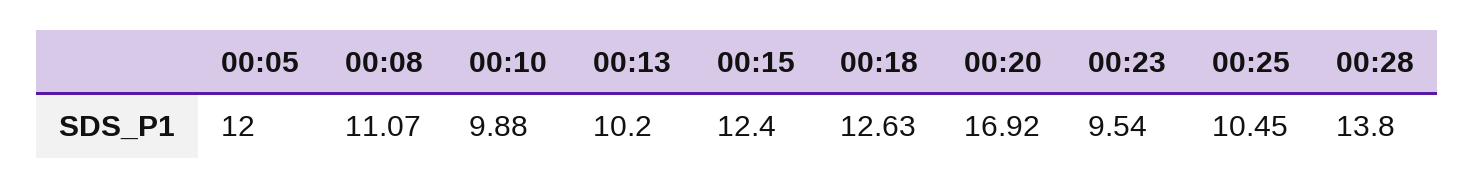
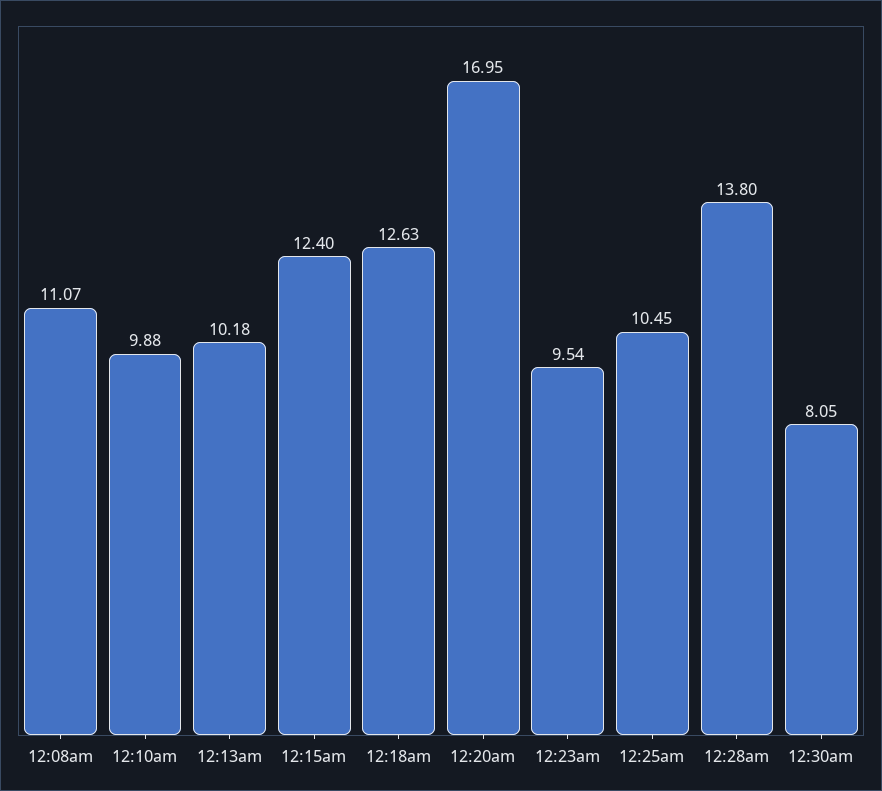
00:05: 12 -> none
00:13: 10.2 -> 10.18
00:20: 16.92 -> 16.95
12:30am: none -> 8.05

